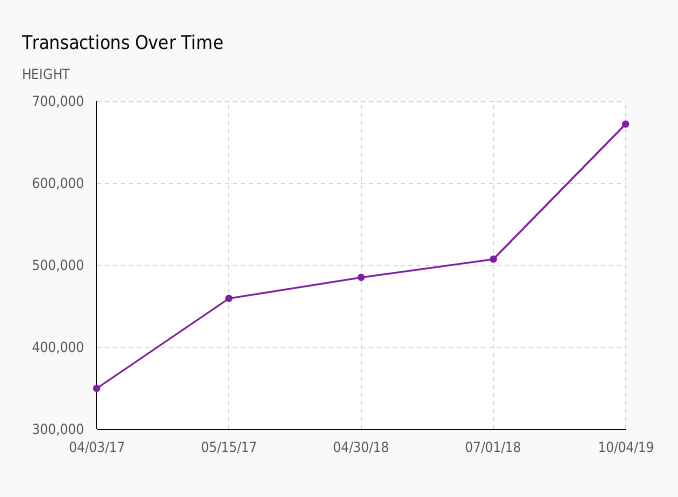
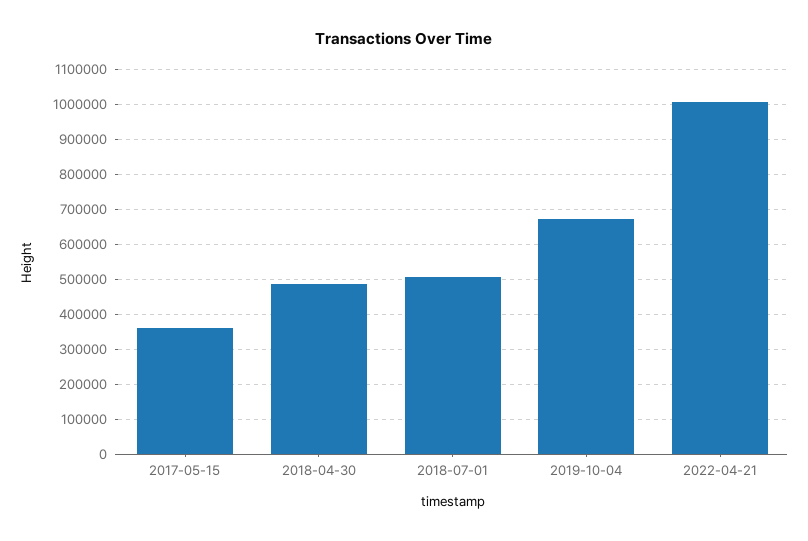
04/03/17: 350000 -> none
05/15/17: 460000 -> 360000
2022-04-21: none -> 1000000

